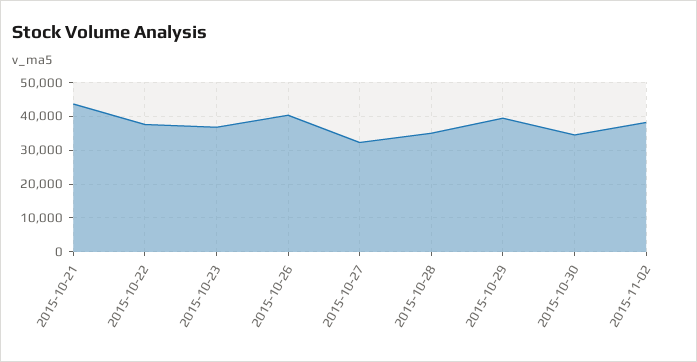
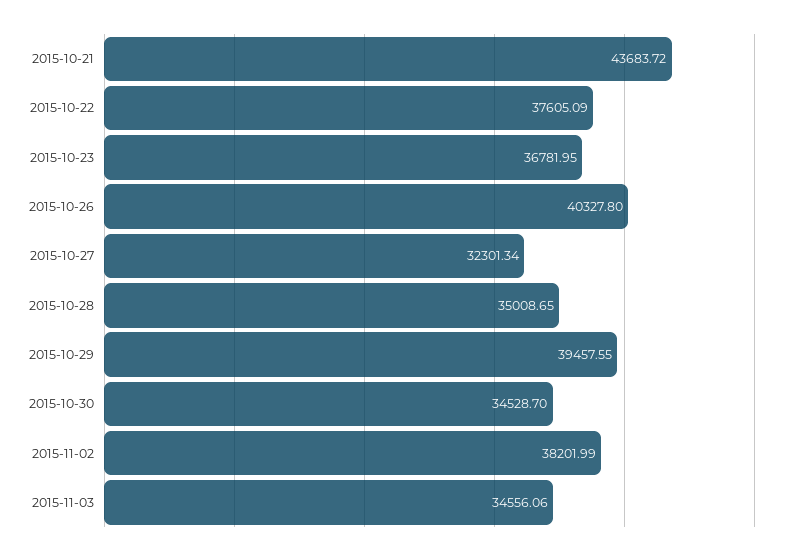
2015-11-03: none -> 34556.06

